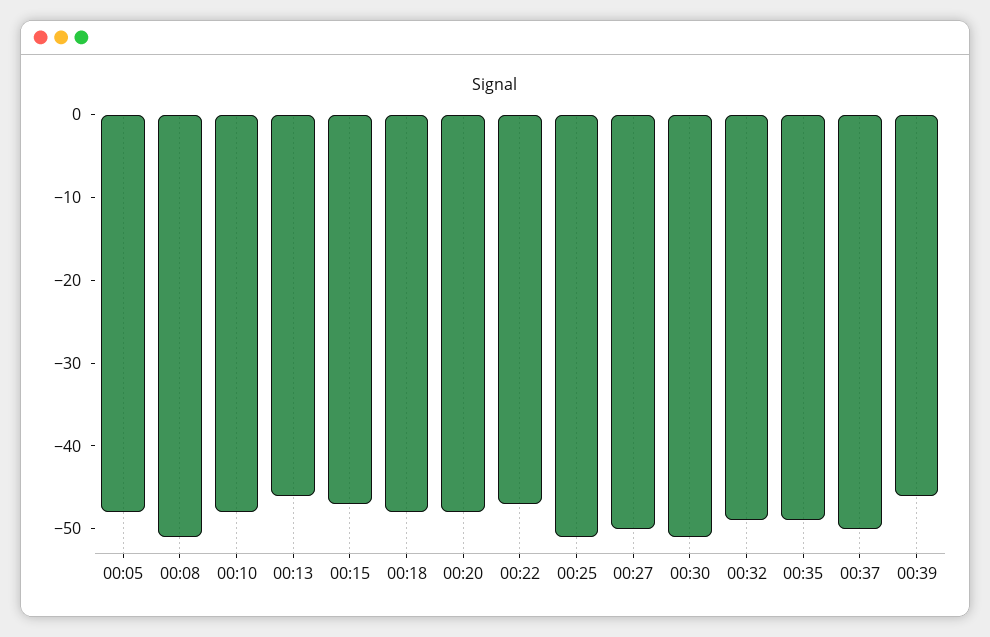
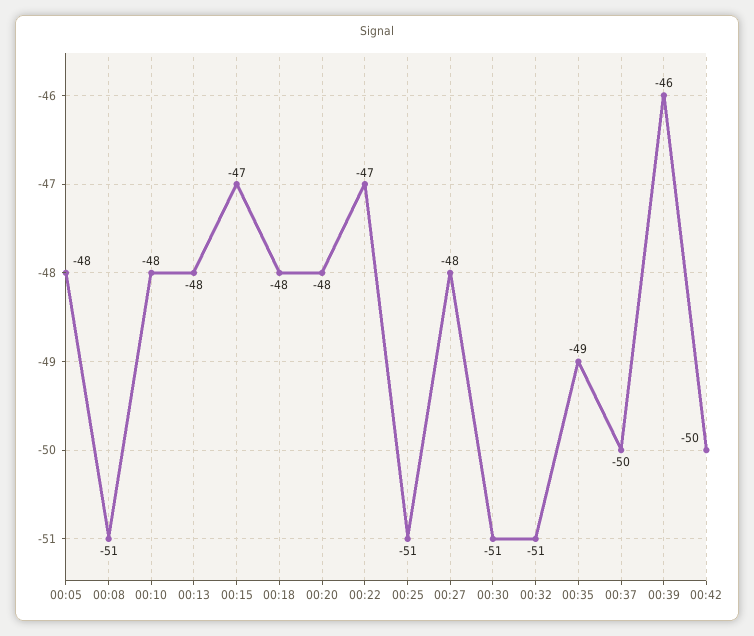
00:13: -46 -> -48
00:27: -50 -> -48
00:32: -49 -> -51
00:42: none -> -50

